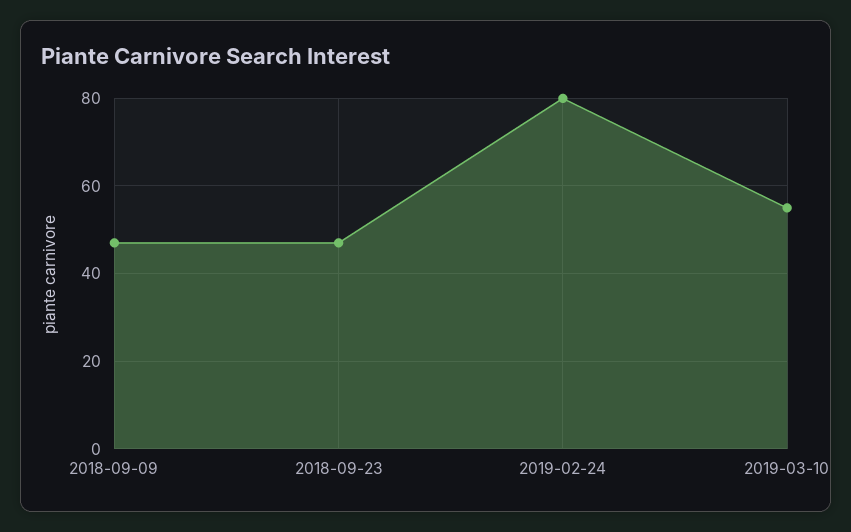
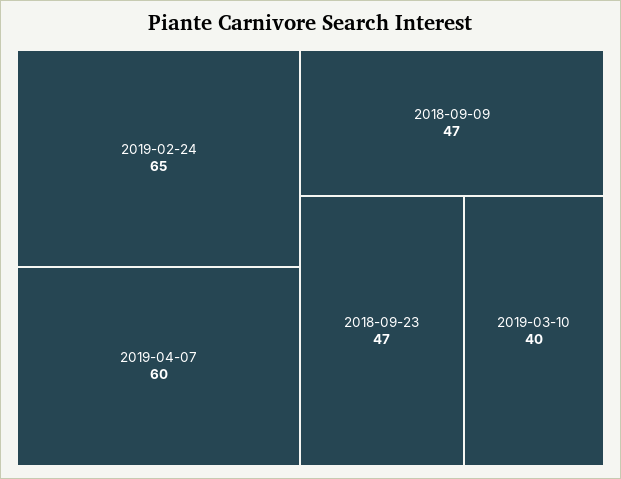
2019-02-24: 80 -> 65
2019-03-10: 55 -> 40
2019-04-07: none -> 60

